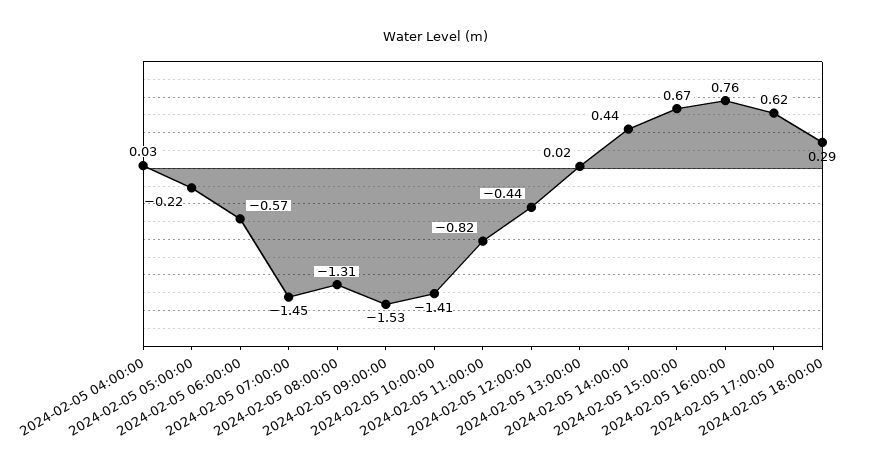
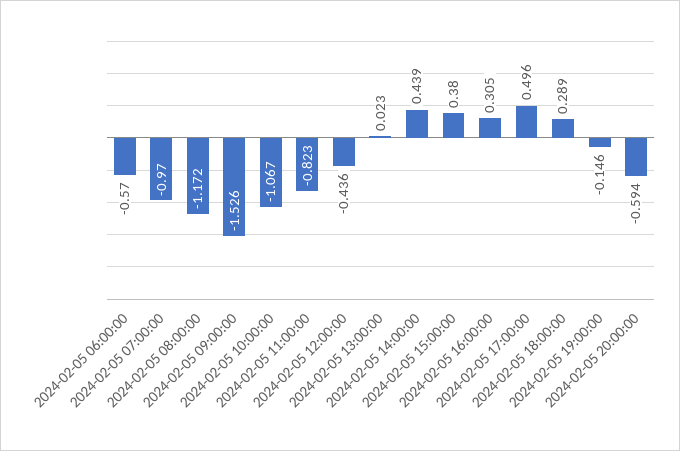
2024-02-05 04:00:00: 0.03 -> none
2024-02-05 05:00:00: -0.22 -> none
2024-02-05 07:00:00: -1.45 -> -0.97
2024-02-05 08:00:00: -1.31 -> -1.172
2024-02-05 10:00:00: -1.41 -> -1.067
2024-02-05 15:00:00: 0.67 -> 0.38
2024-02-05 16:00:00: 0.76 -> 0.305
2024-02-05 17:00:00: 0.62 -> 0.496
2024-02-05 19:00:00: none -> -0.146
2024-02-05 20:00:00: none -> -0.594

